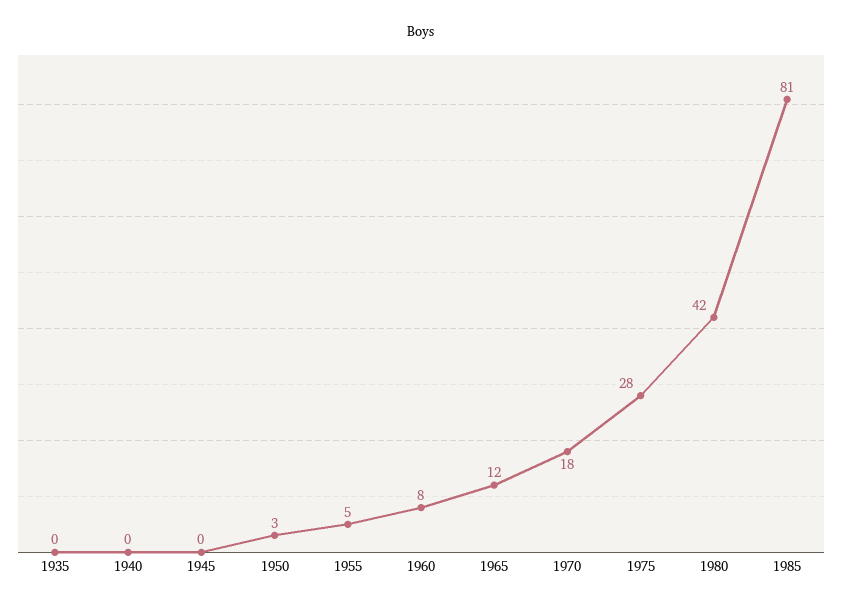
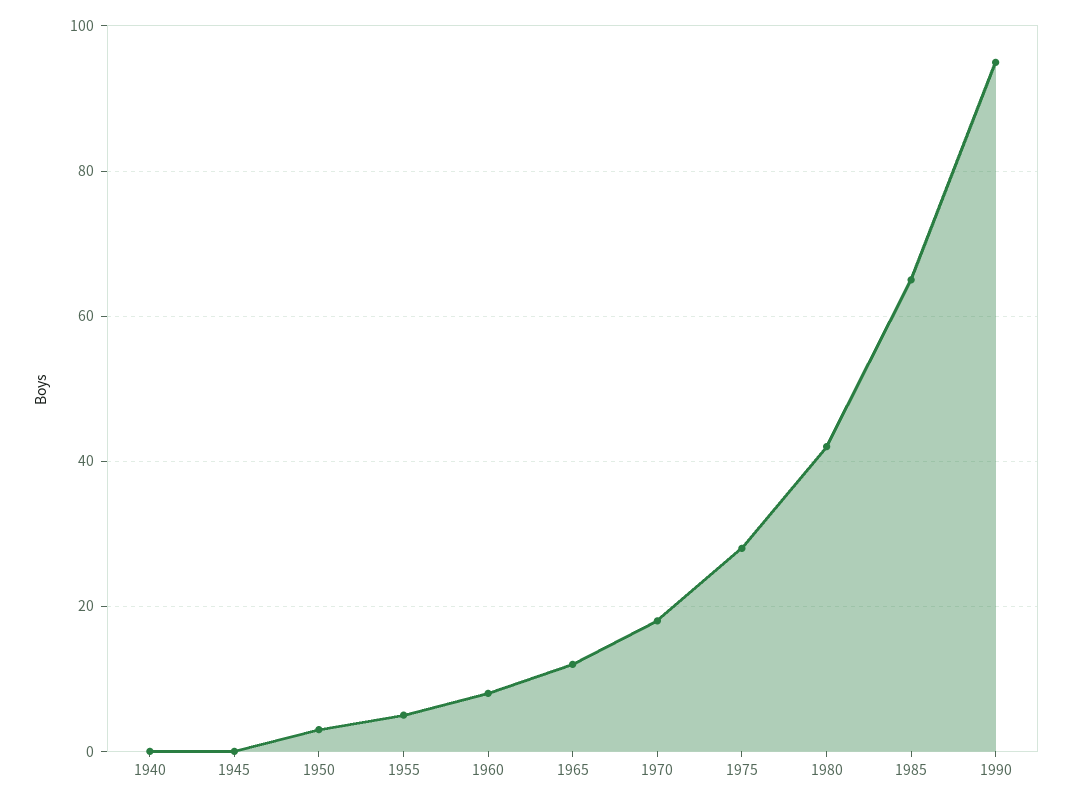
1935: 0 -> none
1985: 81 -> 65
1990: none -> 95

